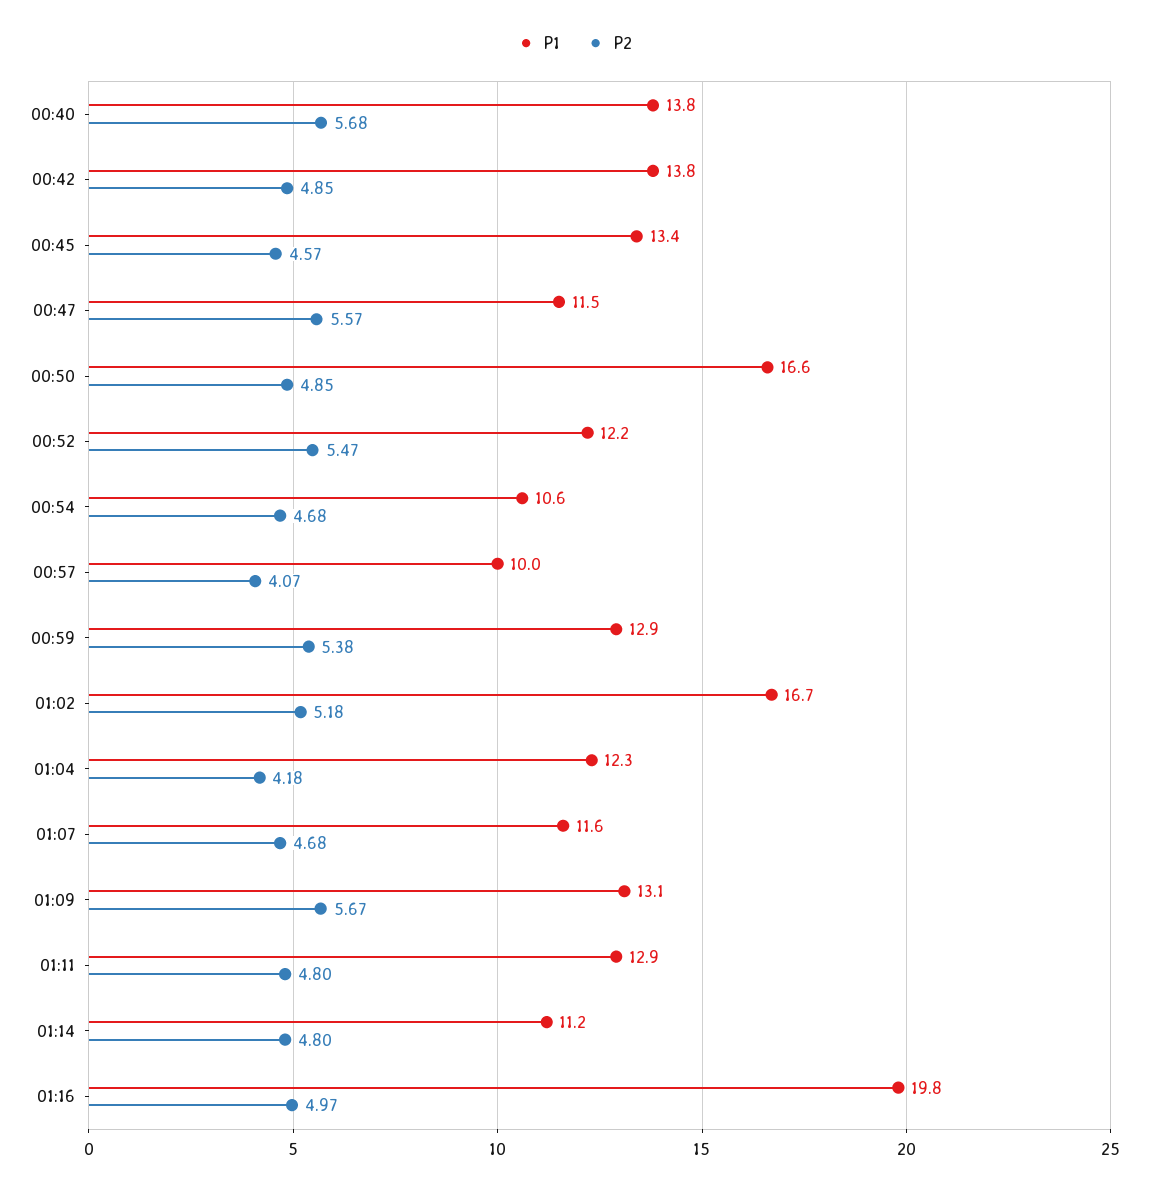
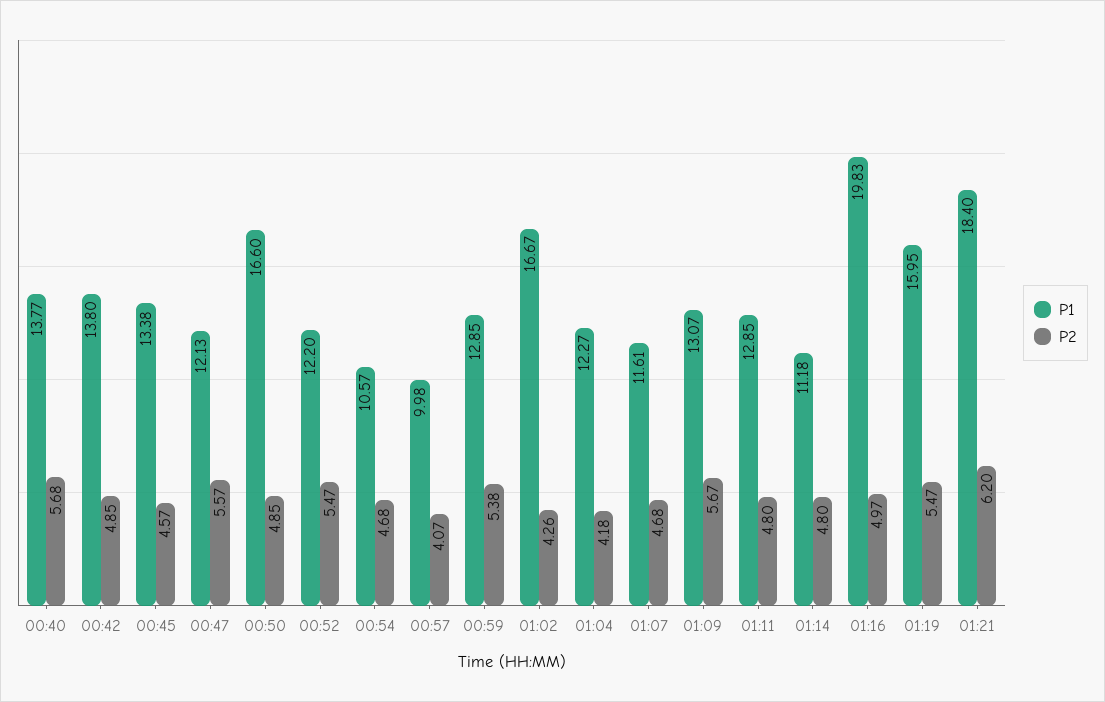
P1, 00:47: 11.5 -> 12.13
P2, 01:02: 5.18 -> 4.26
P1, 01:19: none -> 15.95
P2, 01:19: none -> 5.47
P1, 01:21: none -> 18.4
P2, 01:21: none -> 6.2

